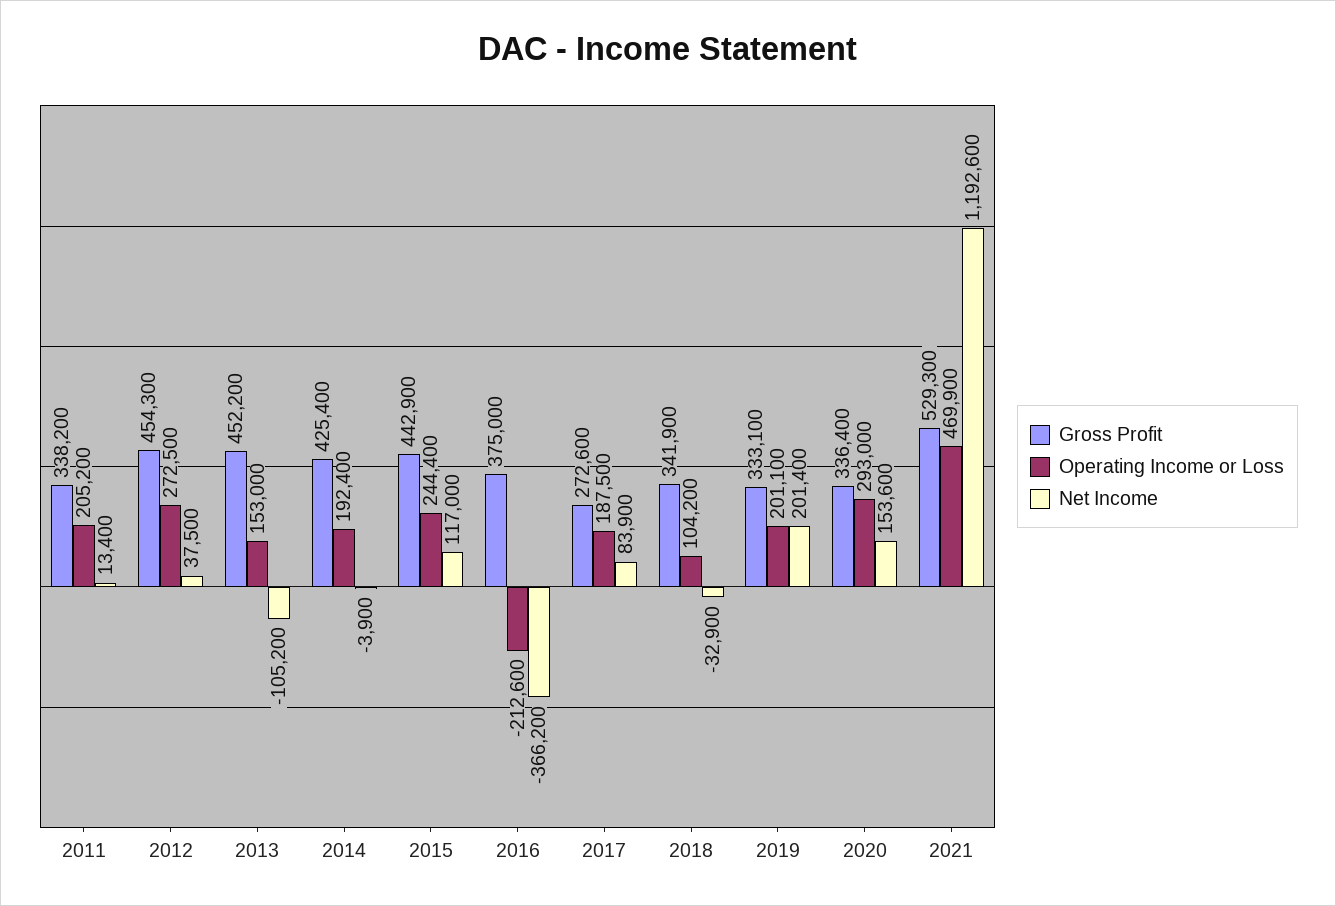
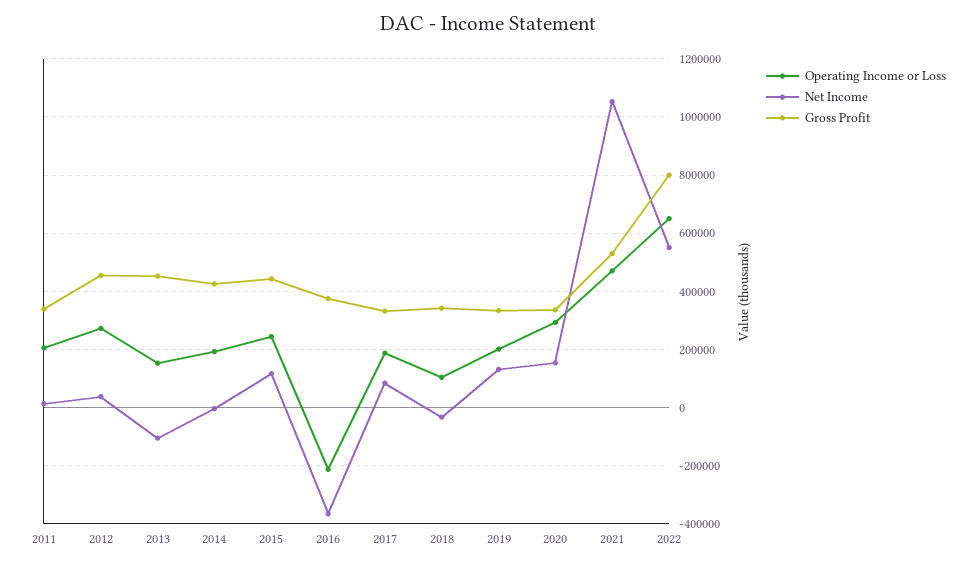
Gross Profit, 2017: 272600 -> 325000
Net Income, 2019: 201400 -> 125000
Net Income, 2021: 1192600 -> 1050000
Operating Income or Loss, 2022: none -> 650000
Net Income, 2022: none -> 550000
Gross Profit, 2022: none -> 800000

